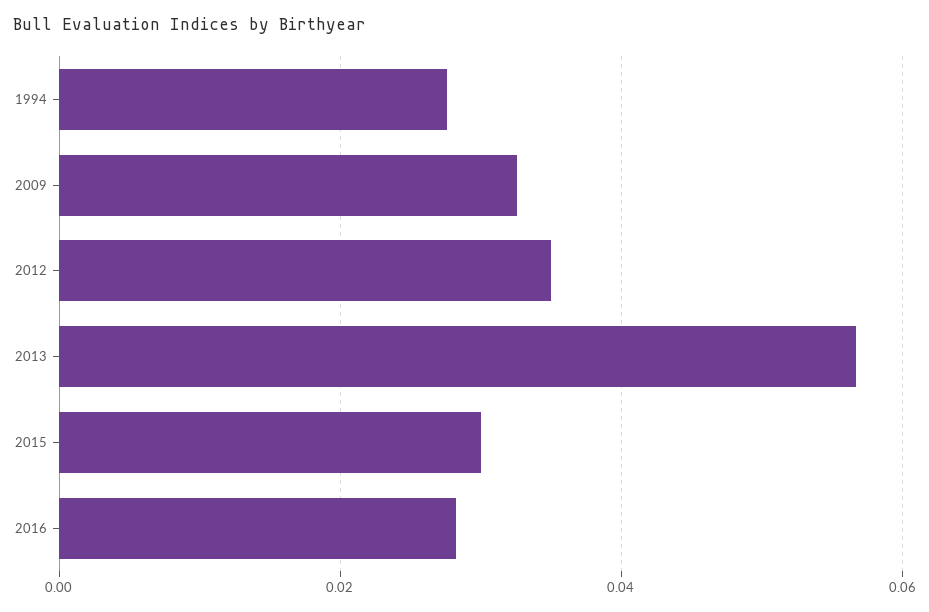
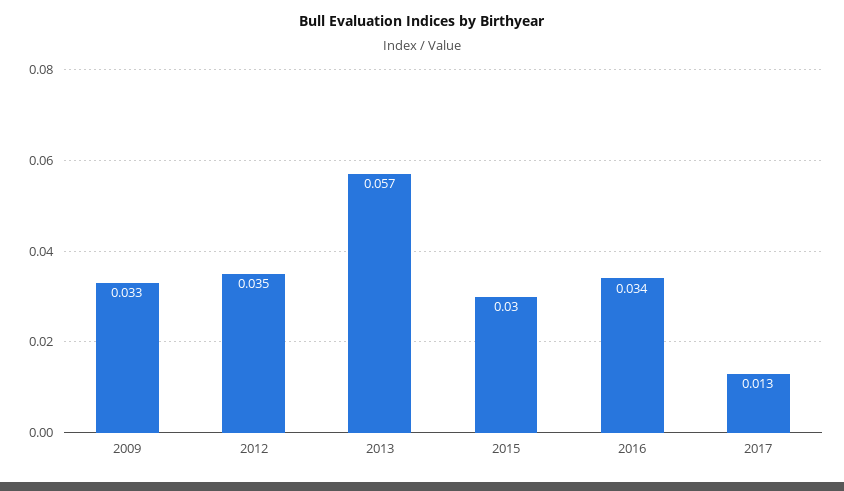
1994: 0.028 -> none
2016: 0.028 -> 0.034
2017: none -> 0.013

